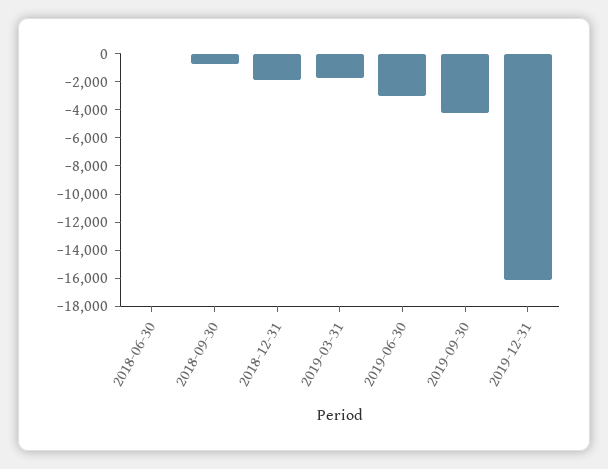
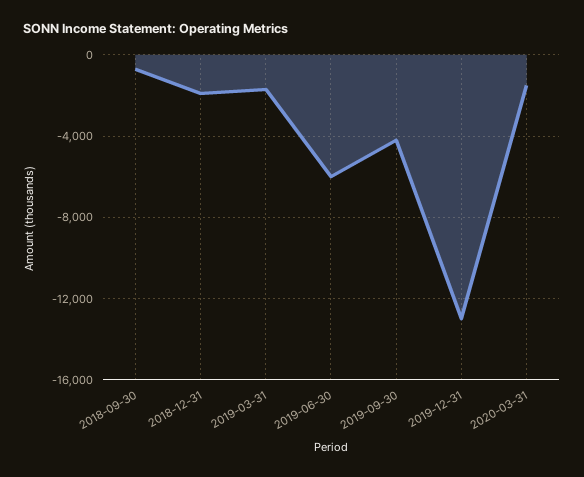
2018-06-30: 0 -> none
2019-06-30: -3000 -> -6000
2019-12-31: -16000 -> -13000
2020-03-31: none -> -1500

